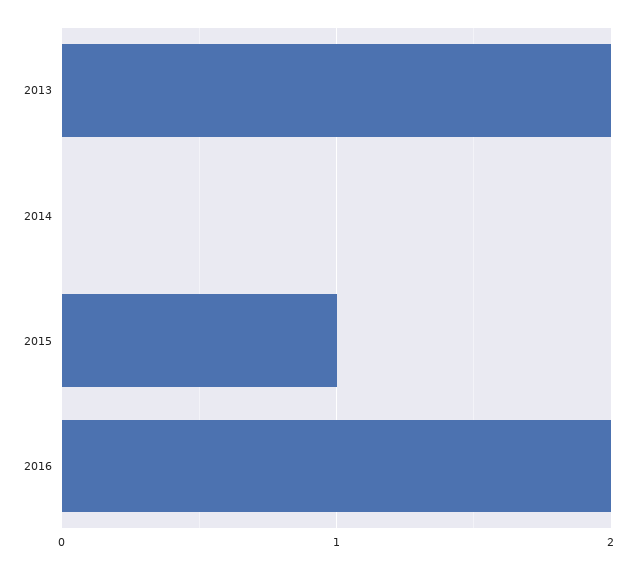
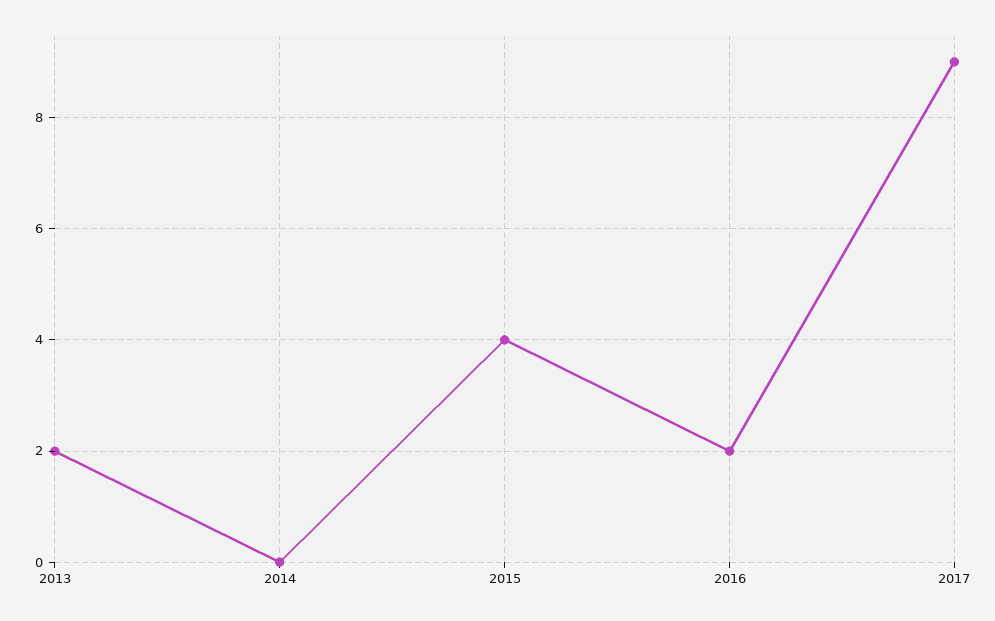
2015: 1 -> 4
2017: none -> 9

